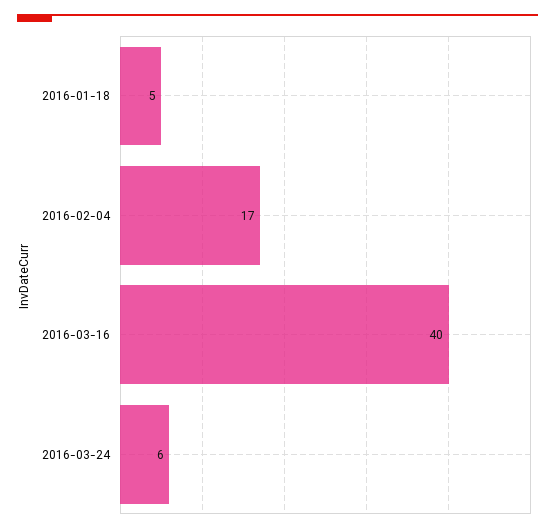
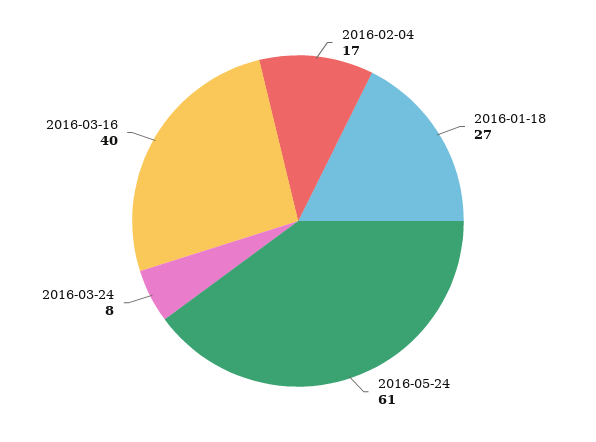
2016-01-18: 5 -> 27
2016-03-24: 6 -> 8
2016-05-24: none -> 61

